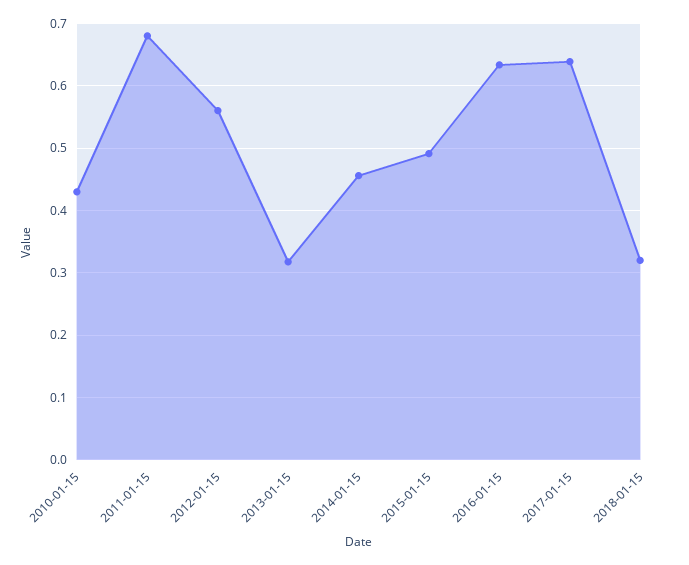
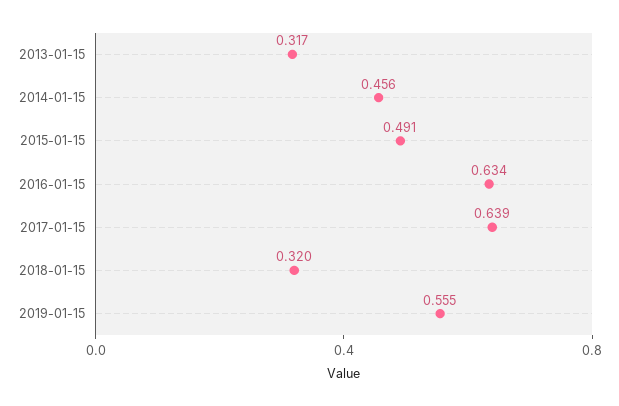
2010-01-15: 0.43 -> none
2011-01-15: 0.68 -> none
2012-01-15: 0.56 -> none
2019-01-15: none -> 0.555

